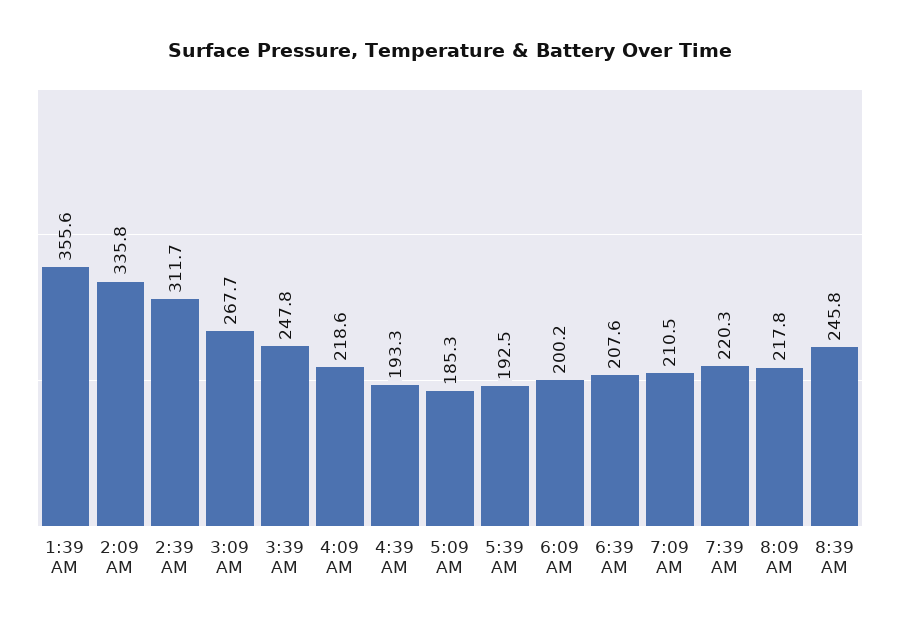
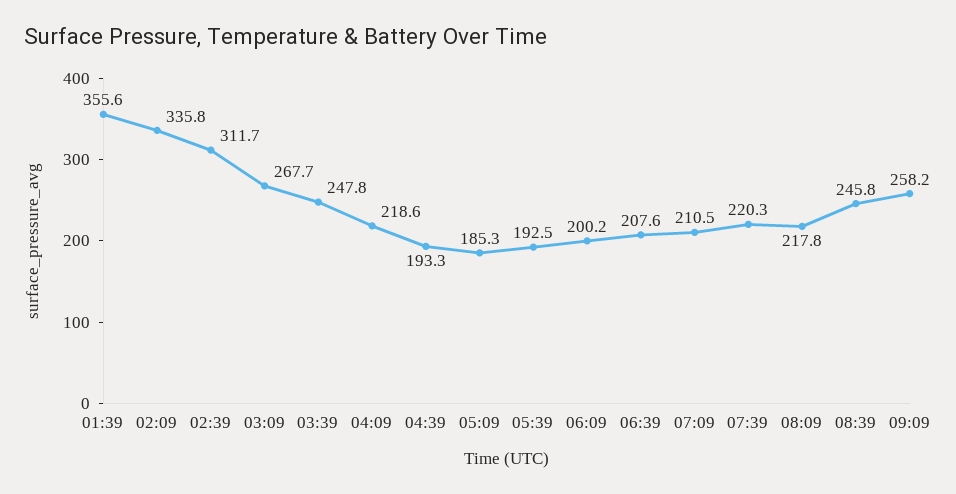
09:09: none -> 258.2

